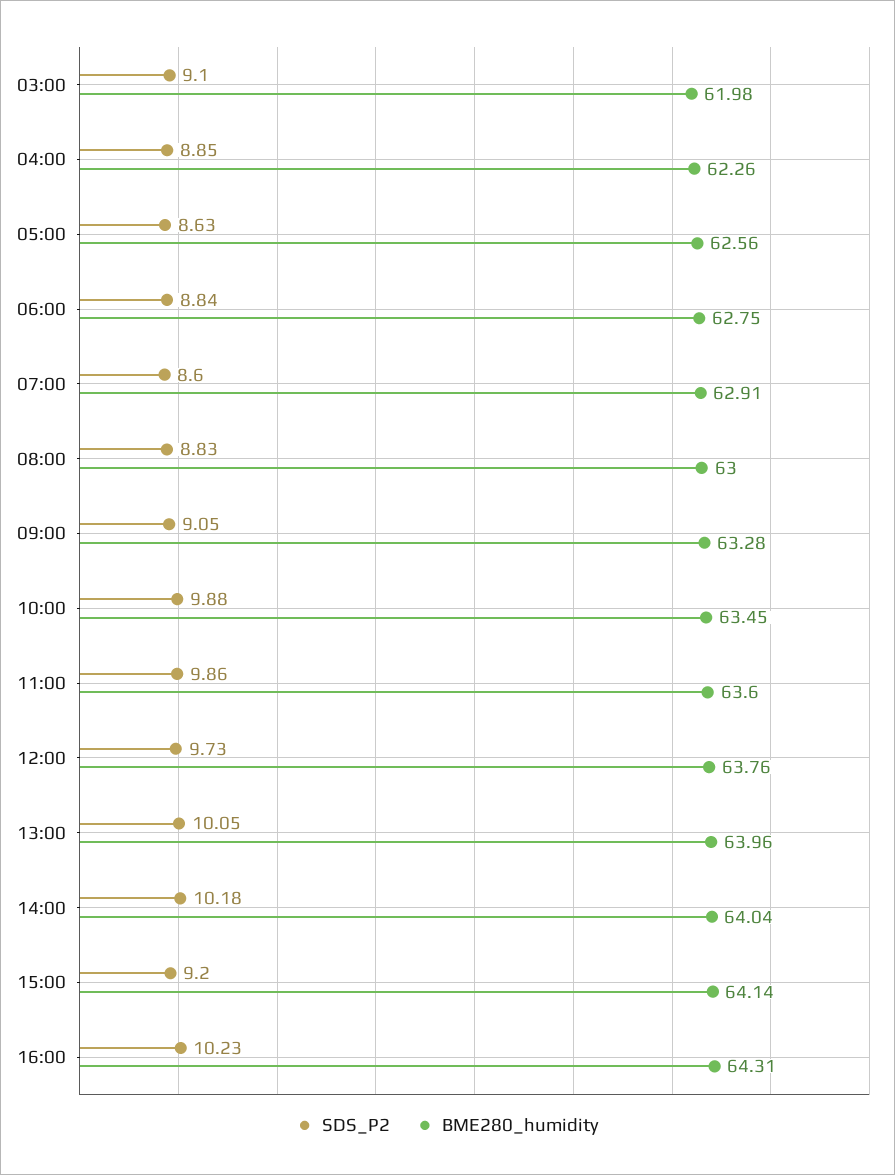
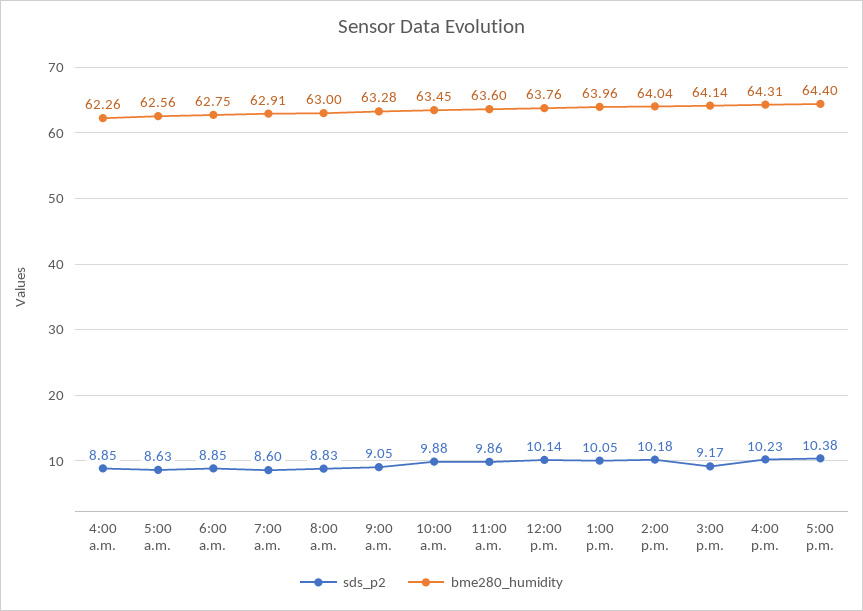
SDS_P2, 03:00: 9.1 -> none
BME280_humidity, 03:00: 61.98 -> none
SDS_P2, 06:00: 8.84 -> 8.85
SDS_P2, 12:00: 9.73 -> 10.14
SDS_P2, 15:00: 9.2 -> 9.17
SDS_P2, 5:00 p.m.: none -> 10.38
BME280_humidity, 5:00 p.m.: none -> 64.4

